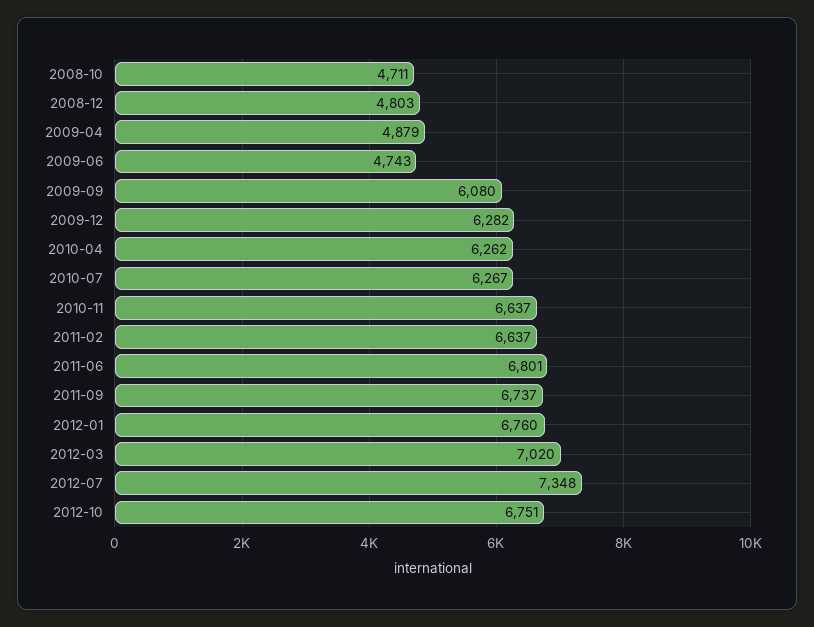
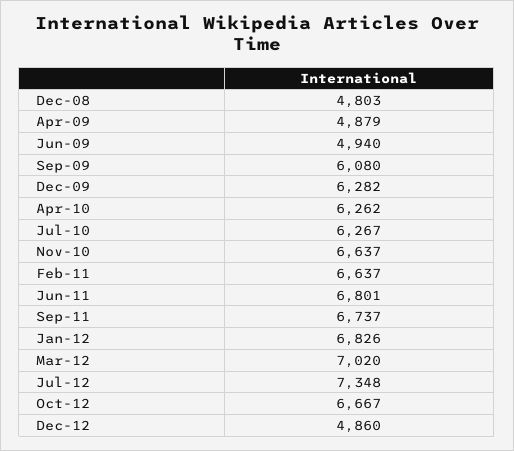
2008-10: 4711 -> none
2009-06: 4743 -> 4940
2012-01: 6760 -> 6826
2012-10: 6751 -> 6667
Dec-12: none -> 4860

